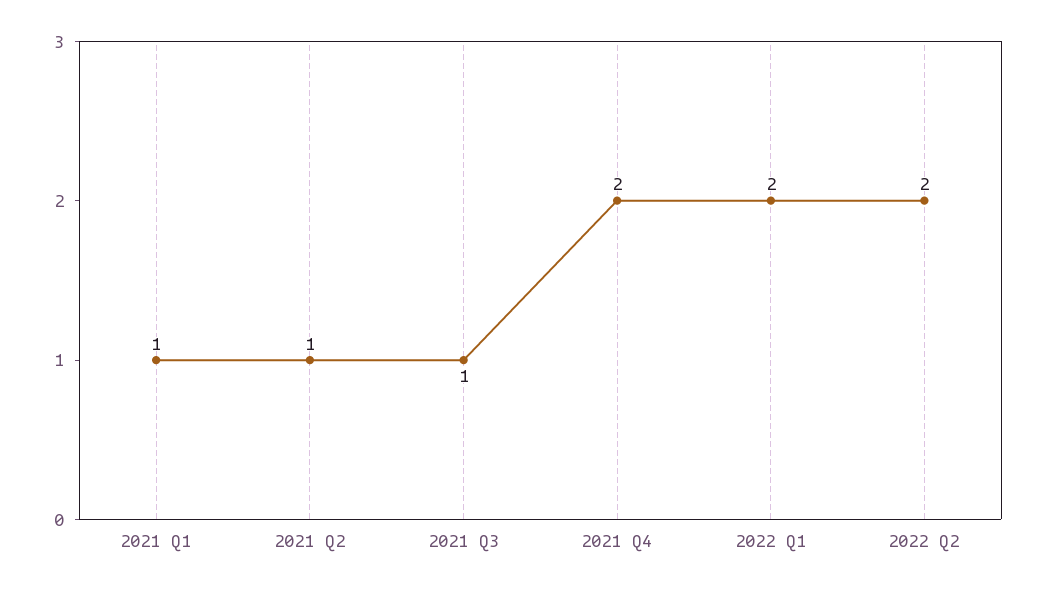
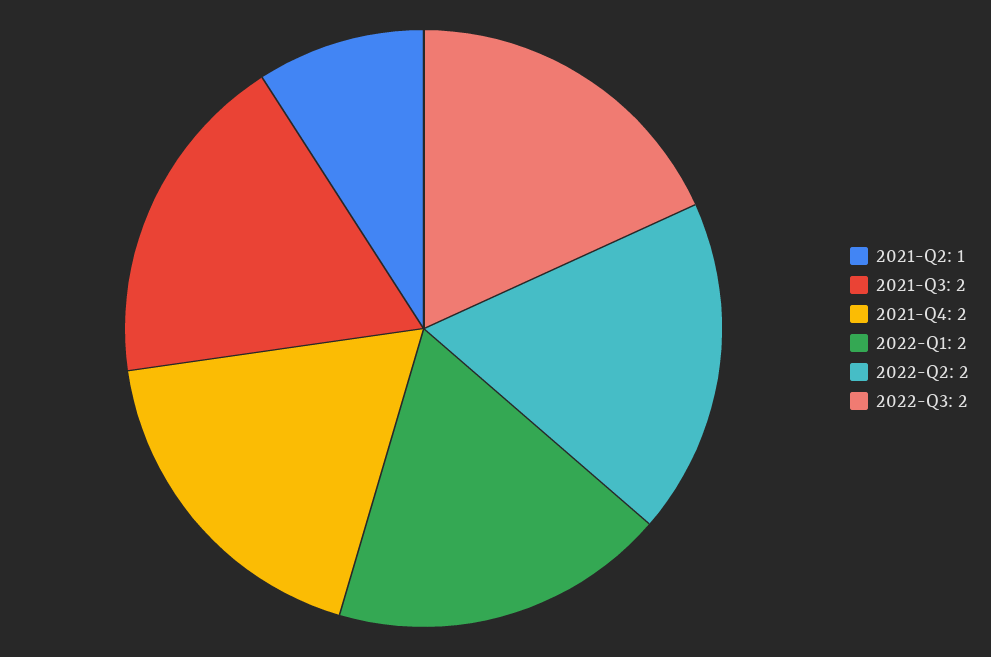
2021 Q1: 1 -> none
2021 Q3: 1 -> 2
2022-Q3: none -> 2

